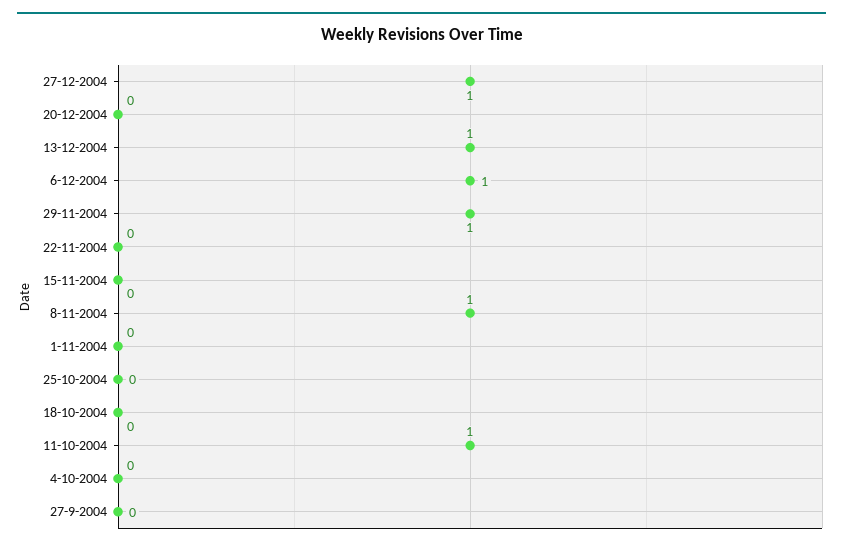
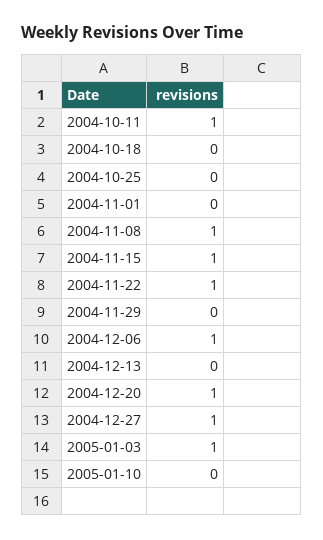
20-12-2004: 0 -> 1
13-12-2004: 1 -> 0
29-11-2004: 1 -> 0
22-11-2004: 0 -> 1
15-11-2004: 0 -> 1
4-10-2004: 0 -> none
27-9-2004: 0 -> none
2005-01-03: none -> 1
2005-01-10: none -> 0

